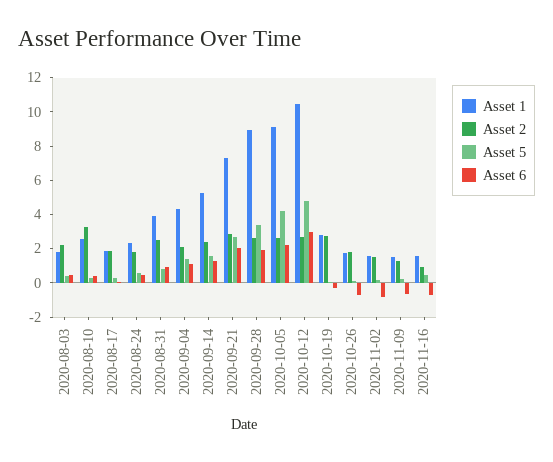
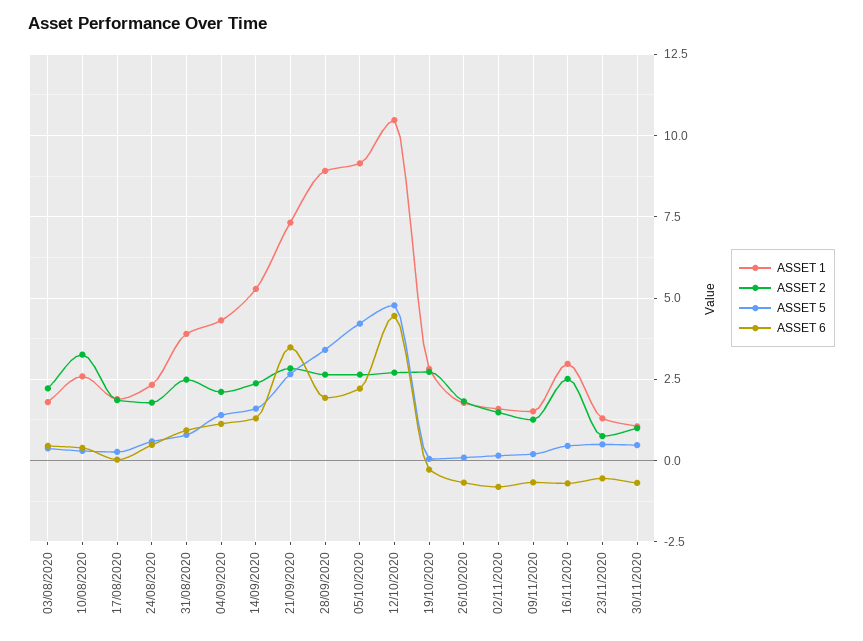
Asset 6, 2020-09-21: 2 -> 3.5
Asset 6, 2020-10-12: 3 -> 4.5
Asset 1, 2020-11-16: 1.5 -> 3
Asset 2, 2020-11-16: 1 -> 2.5
Asset 1, 23/11/2020: none -> 1.25
Asset 2, 23/11/2020: none -> 0.75
Asset 5, 23/11/2020: none -> 0.5
Asset 6, 23/11/2020: none -> -0.5
Asset 1, 30/11/2020: none -> 1
Asset 2, 30/11/2020: none -> 1
Asset 5, 30/11/2020: none -> 0.5
Asset 6, 30/11/2020: none -> -0.75

